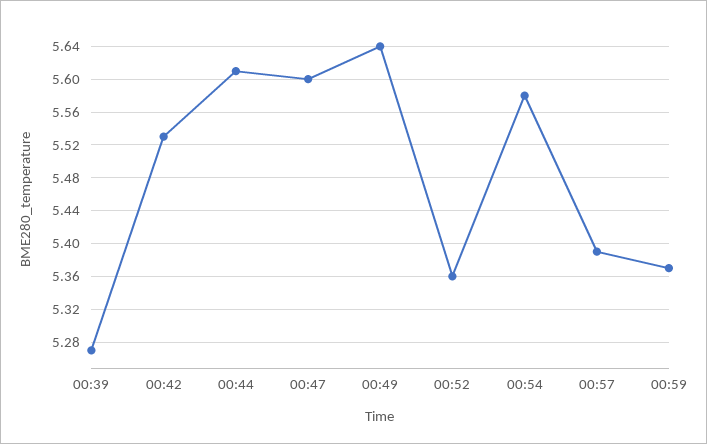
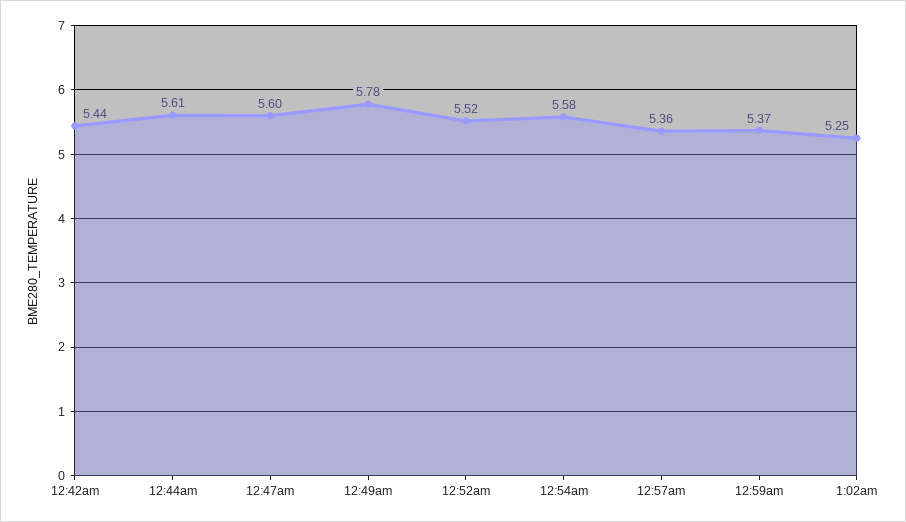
00:39: 5.27 -> none
00:42: 5.53 -> 5.44
00:49: 5.64 -> 5.78
00:52: 5.36 -> 5.52
00:57: 5.39 -> 5.36
1:02am: none -> 5.25

